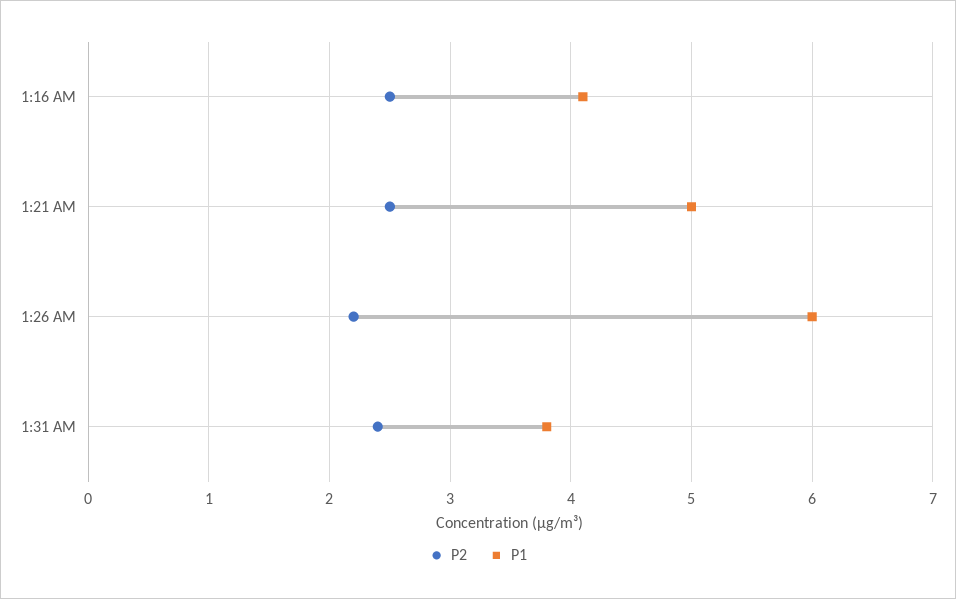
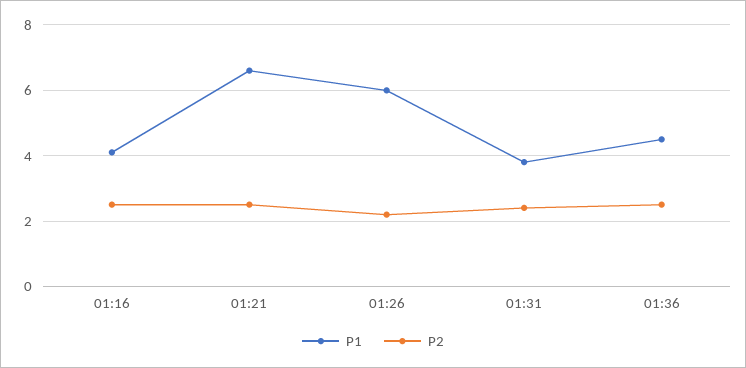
P1, 1:21 AM: 5 -> 6.5
P1, 01:36: none -> 4.5
P2, 01:36: none -> 2.5

